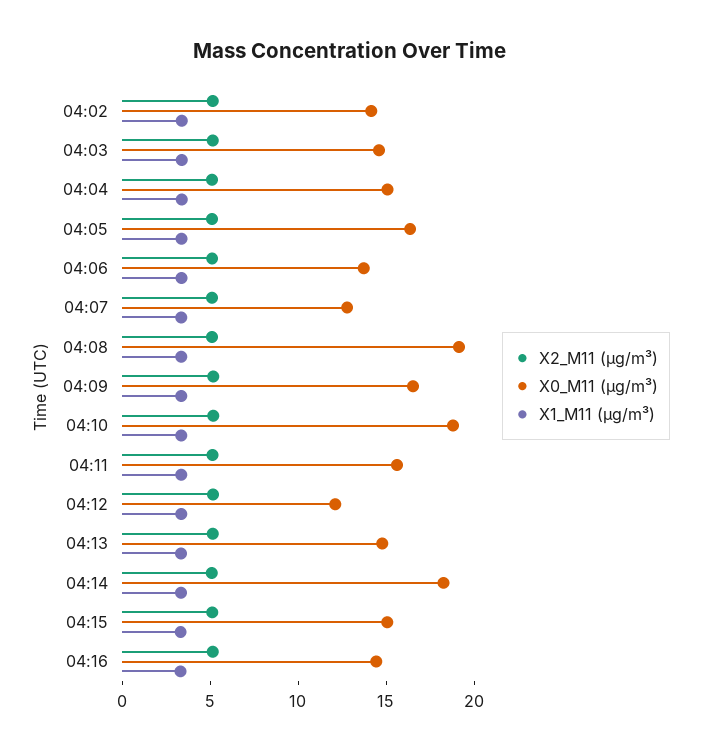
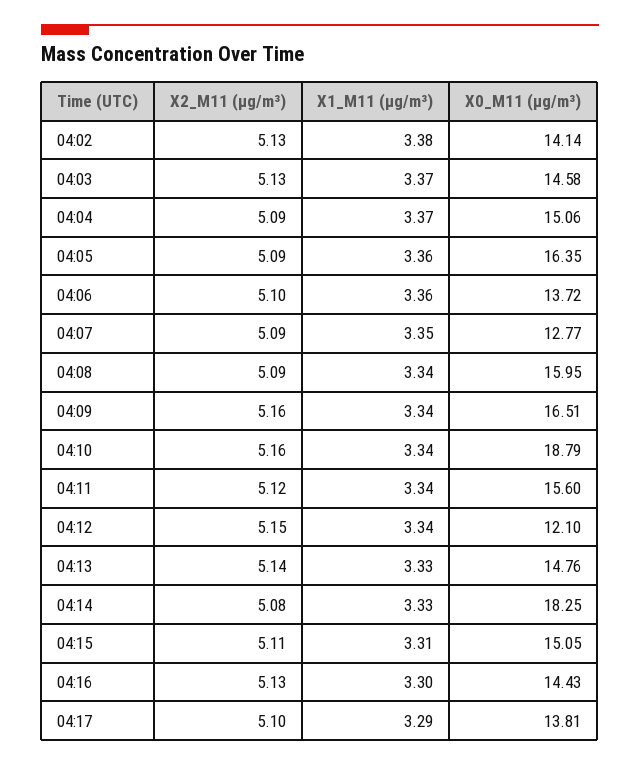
X0_M11 (μg/m³), 04:08: 19 -> 15.95
X2_M11 (μg/m³), 04:17: none -> 5.1
X1_M11 (μg/m³), 04:17: none -> 3.29
X0_M11 (μg/m³), 04:17: none -> 13.81

